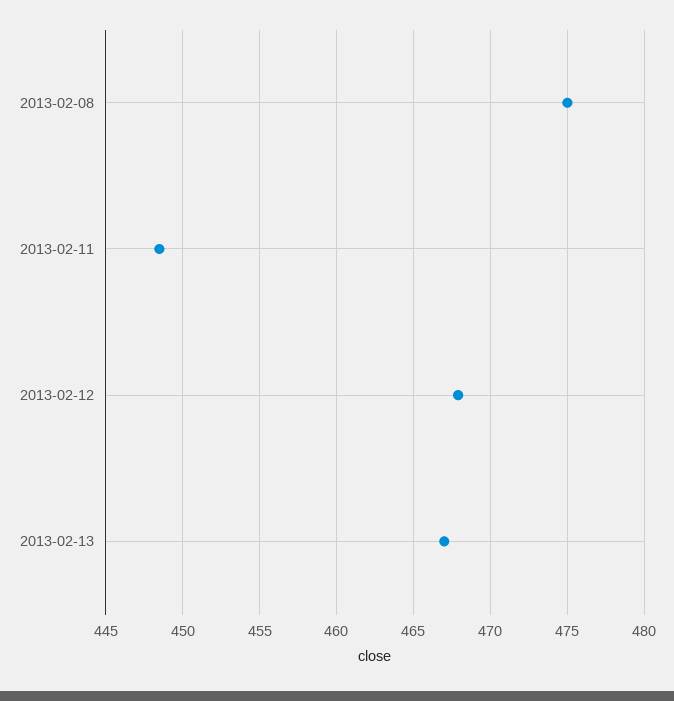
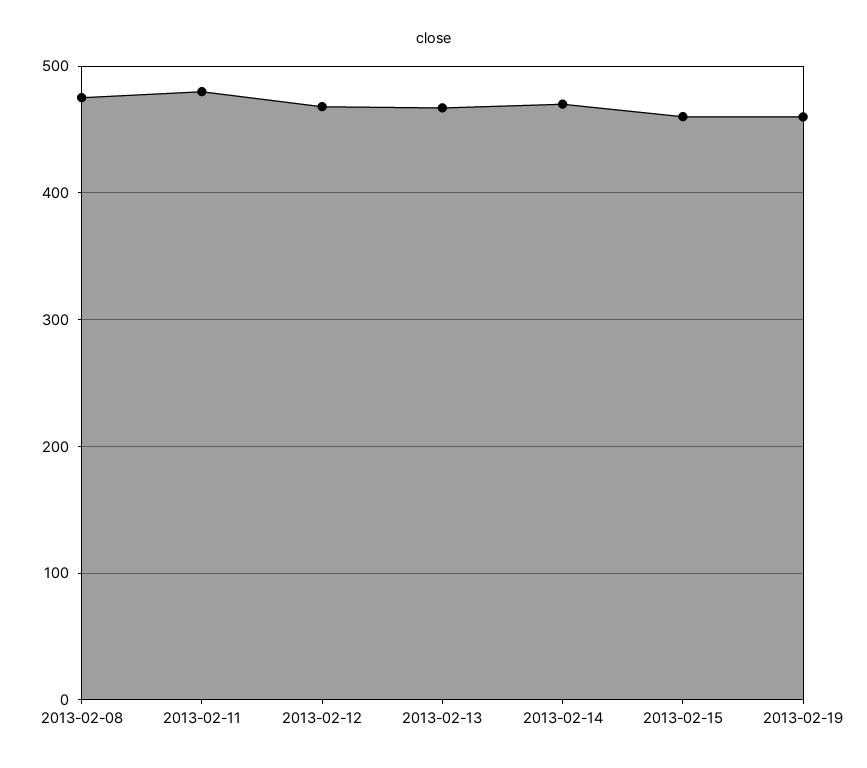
2013-02-11: 448.5 -> 480
2013-02-14: none -> 470
2013-02-15: none -> 460
2013-02-19: none -> 460

